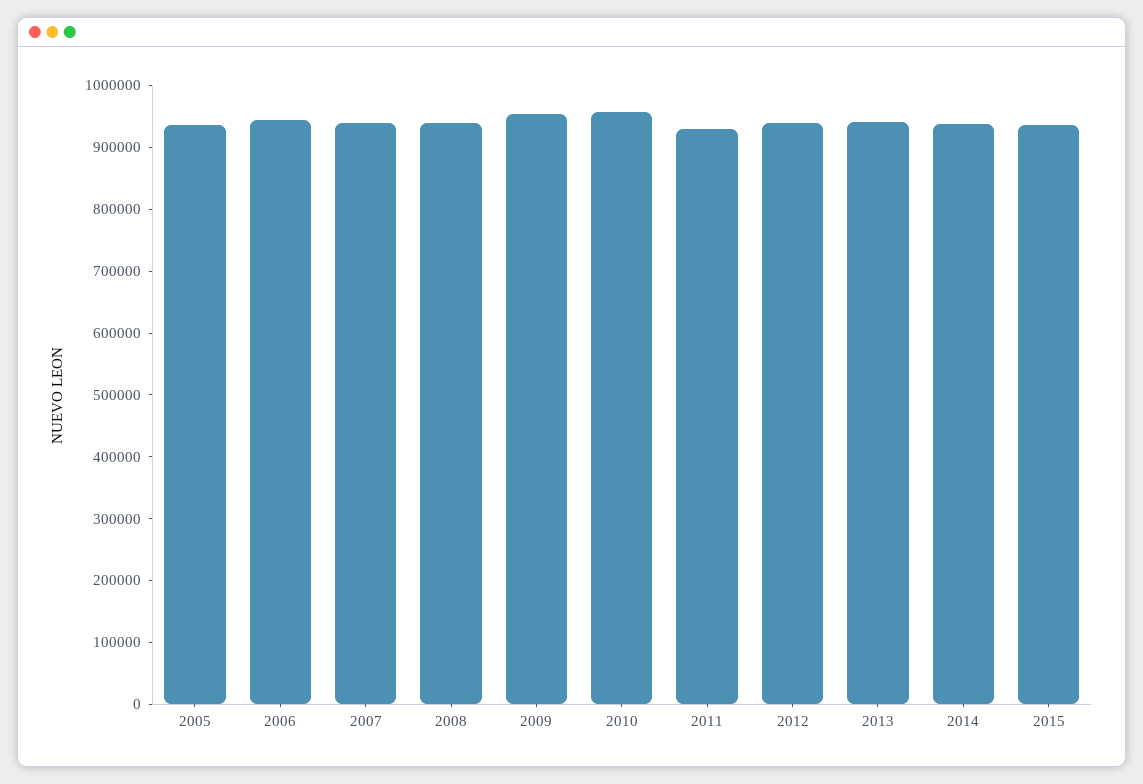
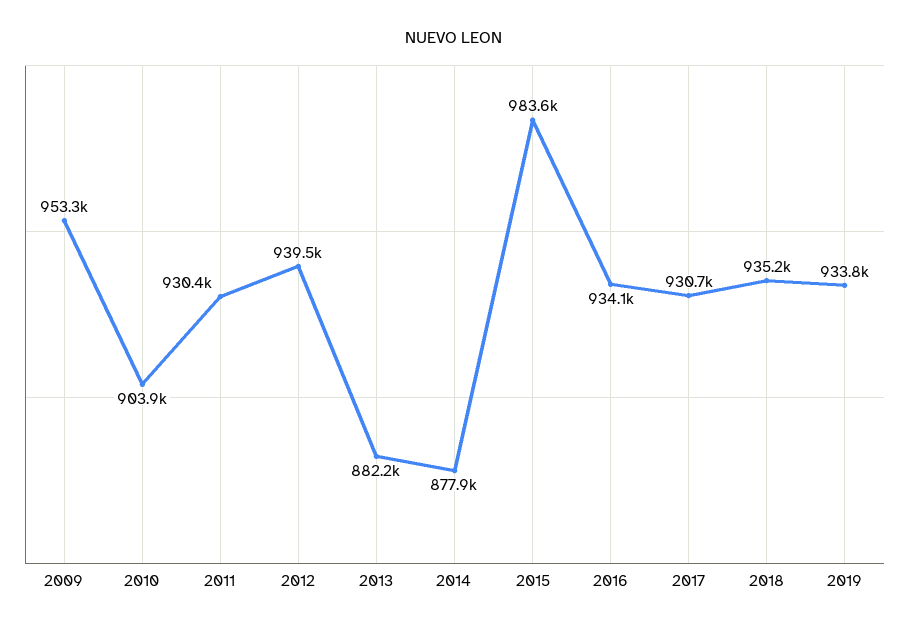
2005: 940000 -> none
2006: 940000 -> none
2007: 940000 -> none
2008: 940000 -> none
2010: 960000 -> 903900
2013: 940000 -> 882200
2014: 940000 -> 877900
2015: 940000 -> 983600
2016: none -> 934100
2017: none -> 930700
2018: none -> 935200
2019: none -> 933800

